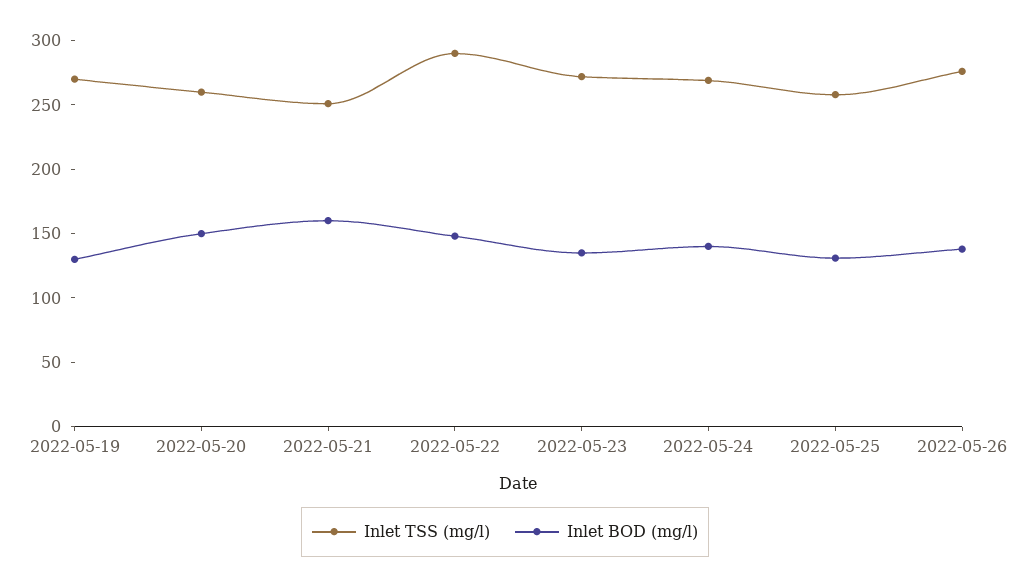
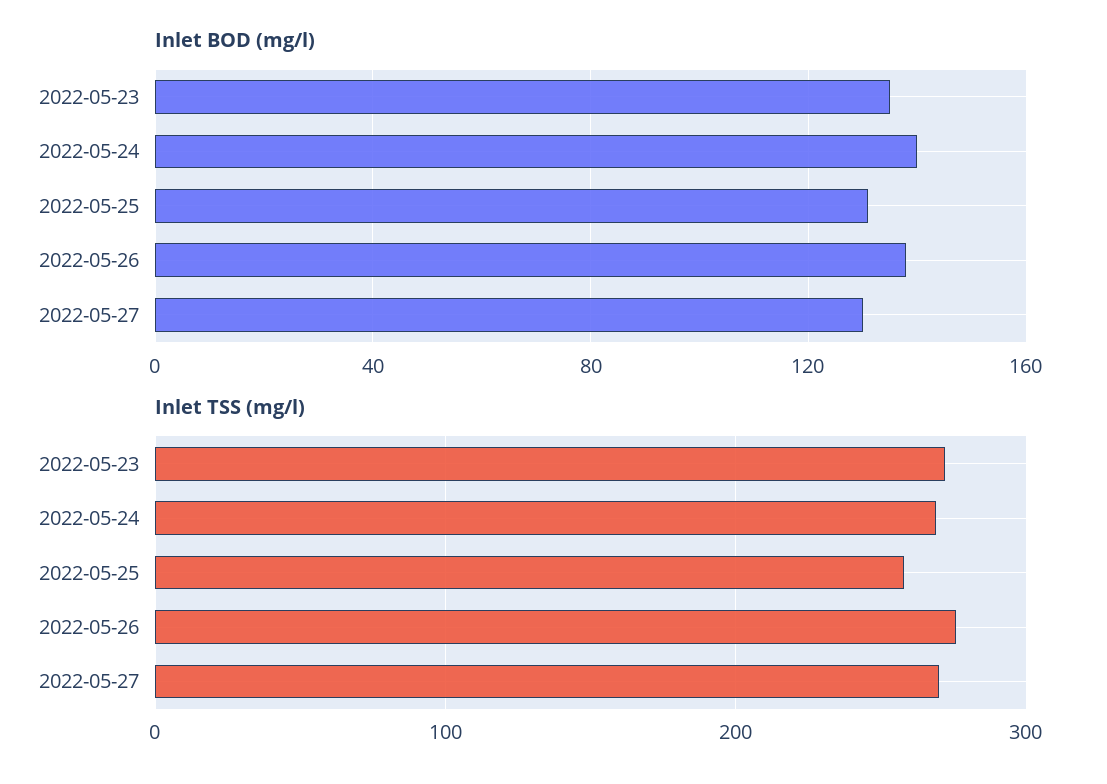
Inlet TSS (mg/l), 2022-05-19: 270 -> none
Inlet BOD (mg/l), 2022-05-19: 130 -> none
Inlet TSS (mg/l), 2022-05-20: 260 -> none
Inlet BOD (mg/l), 2022-05-20: 150 -> none
Inlet TSS (mg/l), 2022-05-21: 250 -> none
Inlet BOD (mg/l), 2022-05-21: 160 -> none
Inlet TSS (mg/l), 2022-05-22: 290 -> none
Inlet BOD (mg/l), 2022-05-22: 150 -> none
Inlet BOD (mg/l), 2022-05-27: none -> 130
Inlet TSS (mg/l), 2022-05-27: none -> 270

